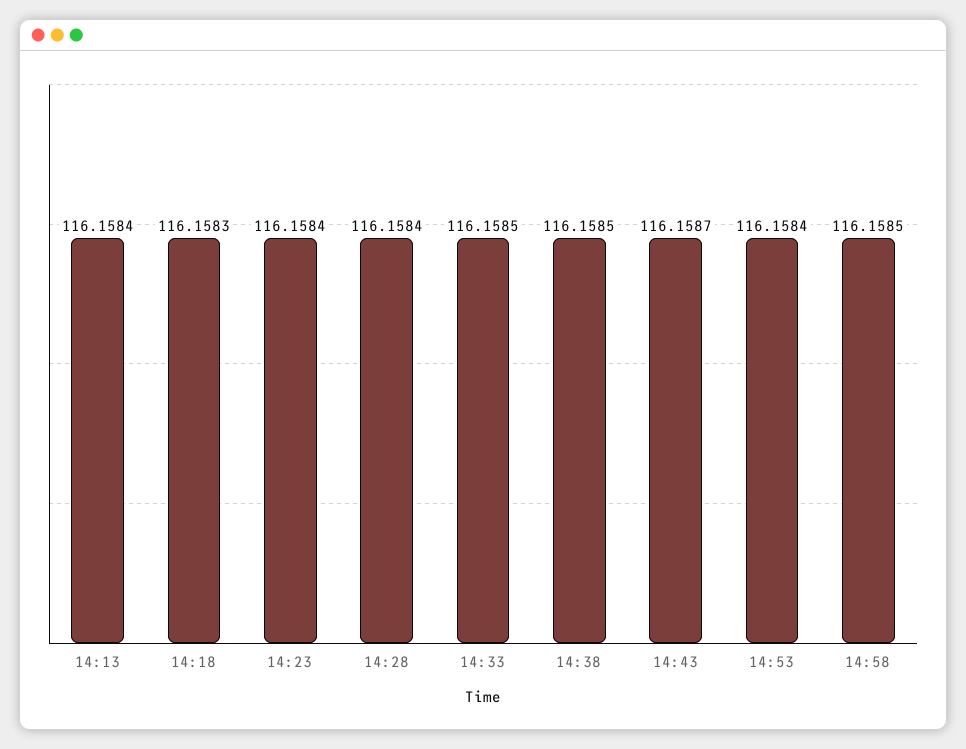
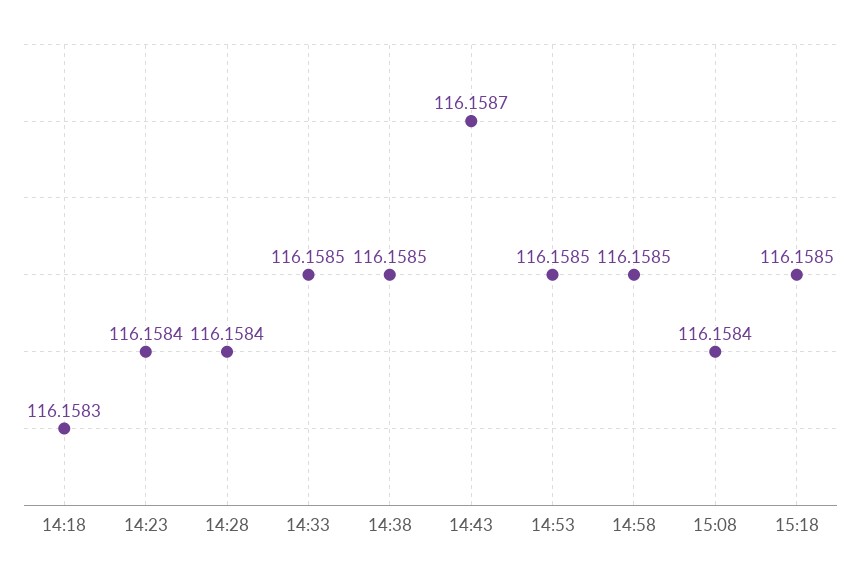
14:13: 116.1584 -> none
14:53: 116.1584 -> 116.1585
15:08: none -> 116.1584
15:18: none -> 116.1585

